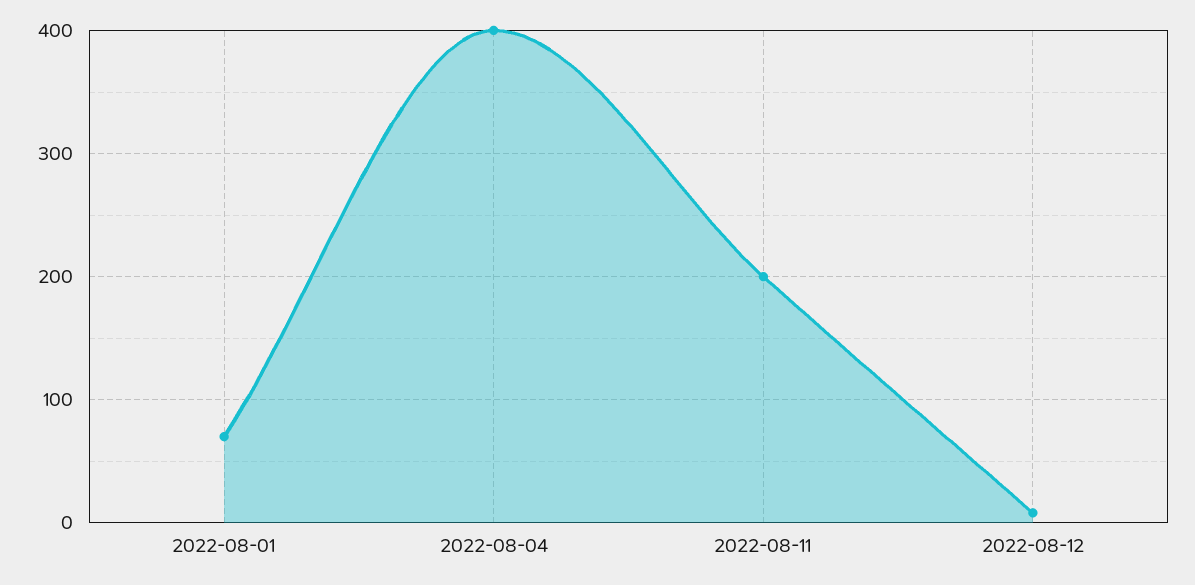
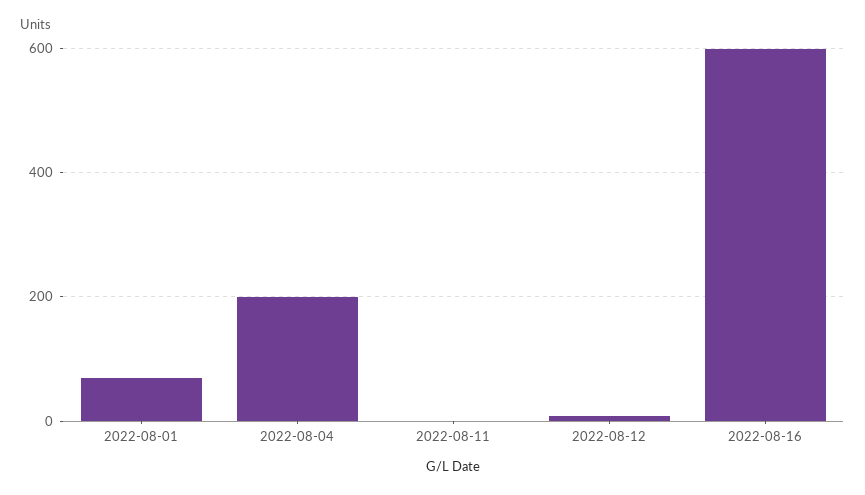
2022-08-04: 400 -> 200
2022-08-11: 200 -> 0
2022-08-16: none -> 600

